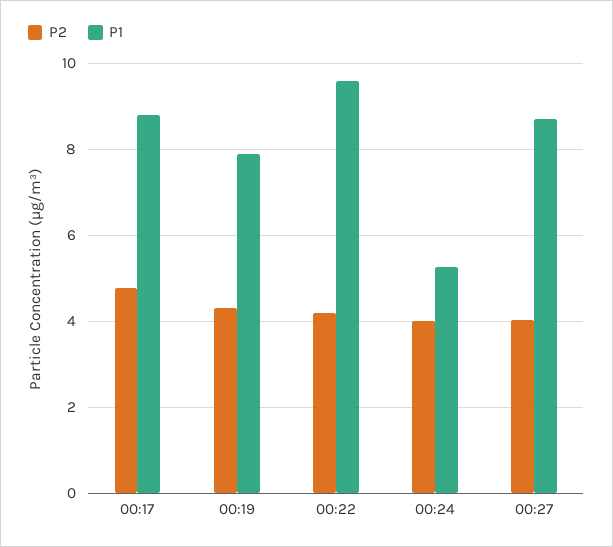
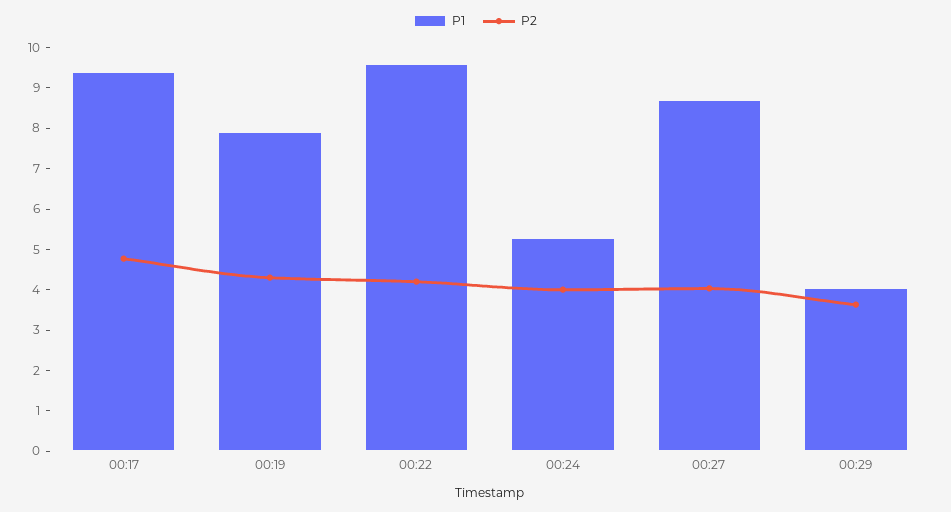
P1, 00:17: 8.8 -> 9.4
P1, 00:29: none -> 4
P2, 00:29: none -> 3.6

